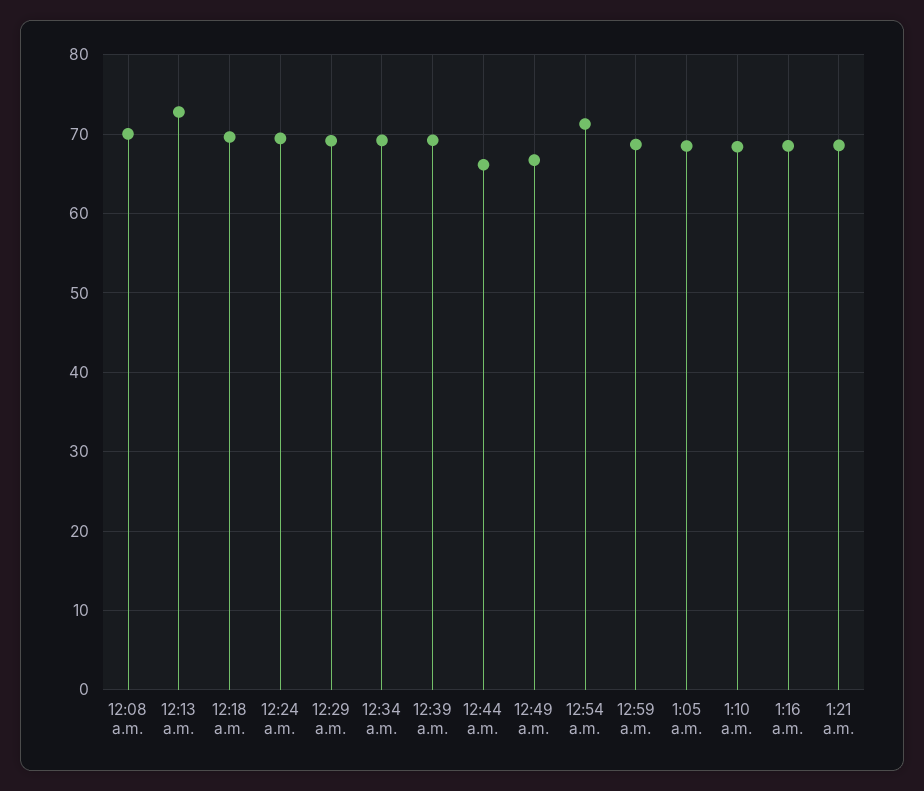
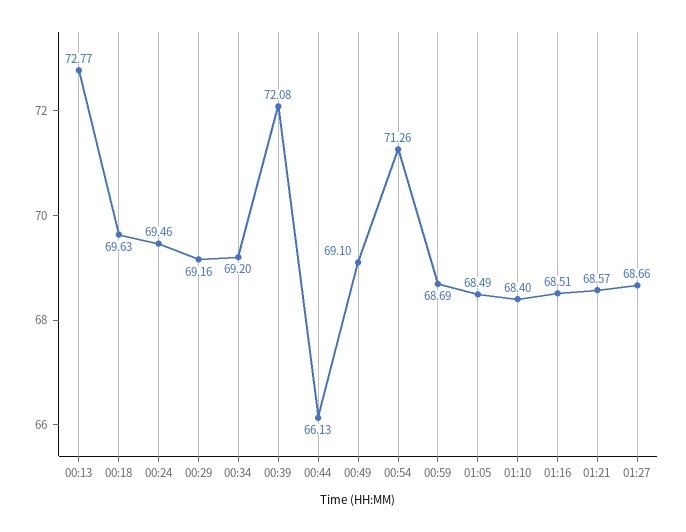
12:08 a.m.: 70 -> none
12:39 a.m.: 69 -> 72.08
12:49 a.m.: 67 -> 69.1
01:27: none -> 68.66

